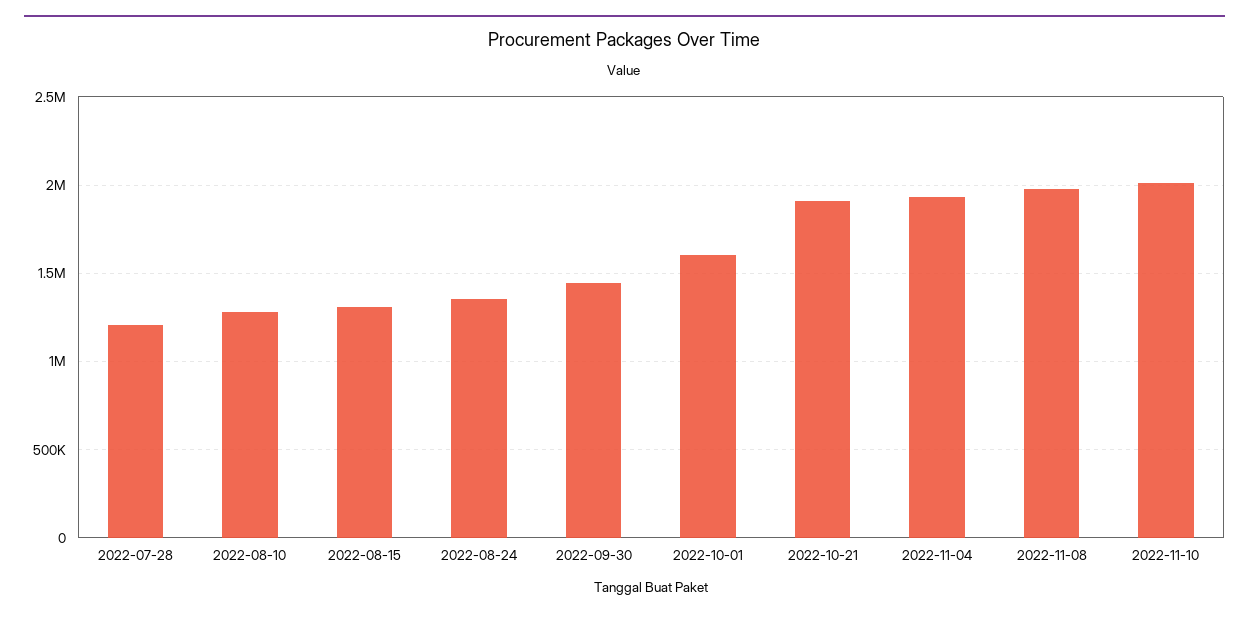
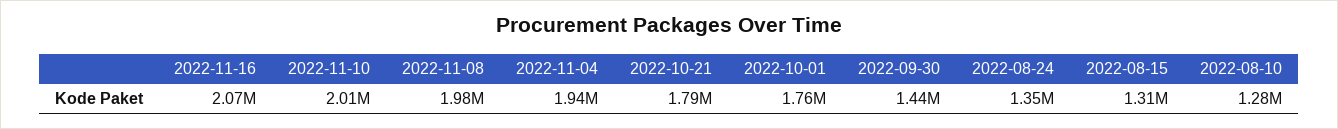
2022-07-28: 1200000 -> none
2022-10-01: 1600000 -> 1760000
2022-10-21: 1900000 -> 1790000
2022-11-16: none -> 2070000

